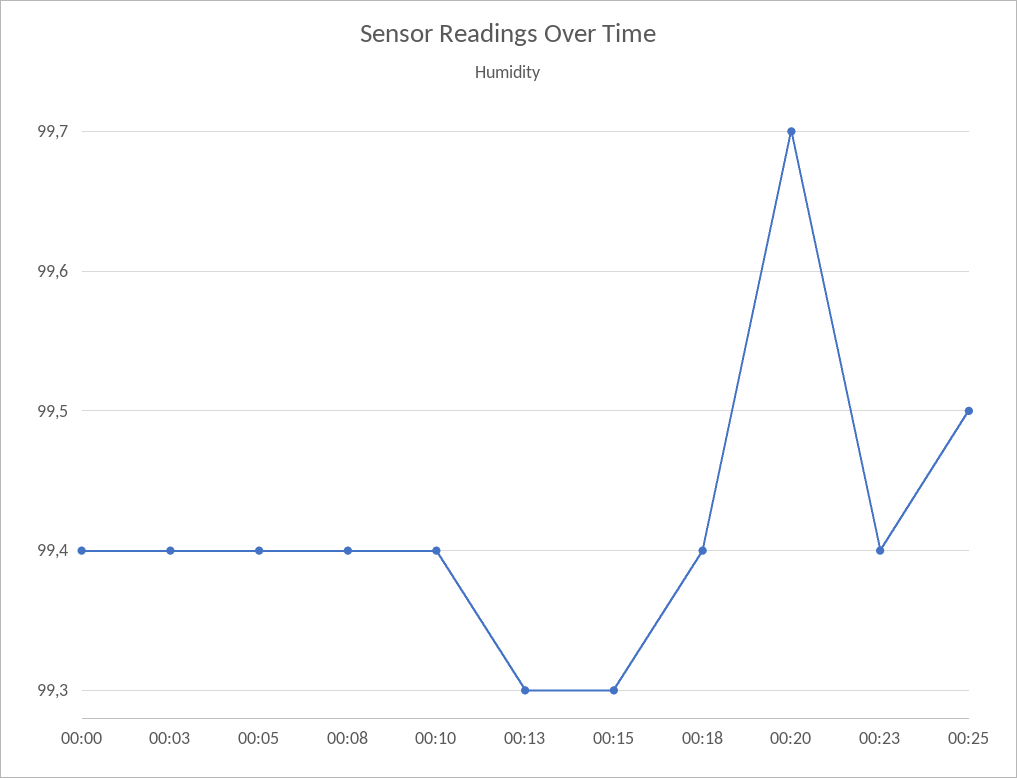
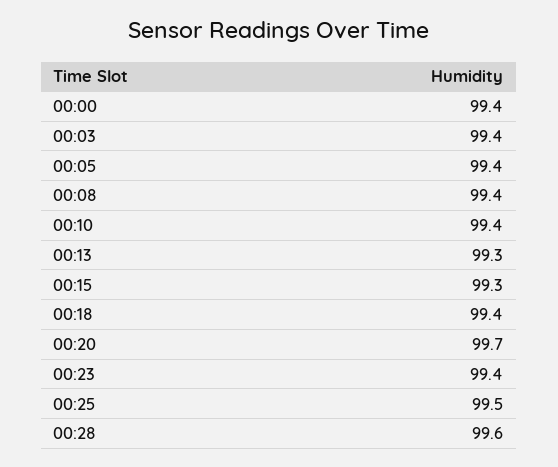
00:28: none -> 99.6

